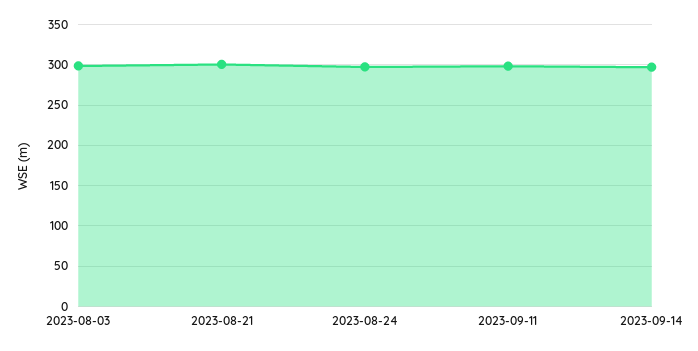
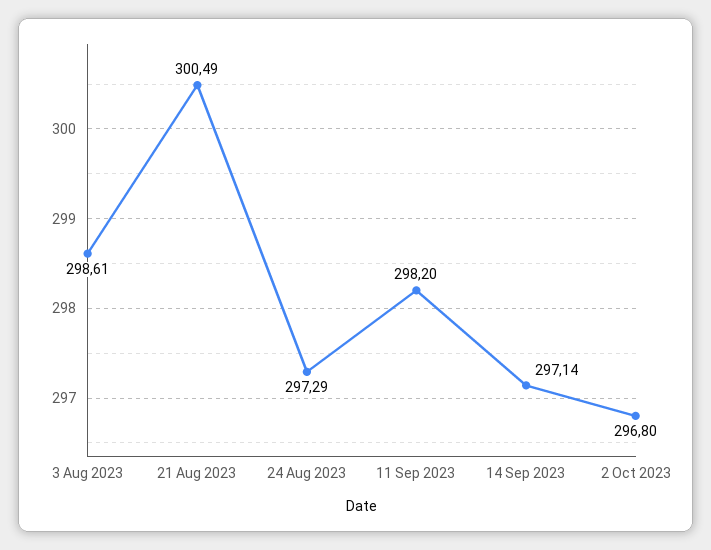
2 Oct 2023: none -> 296.8

